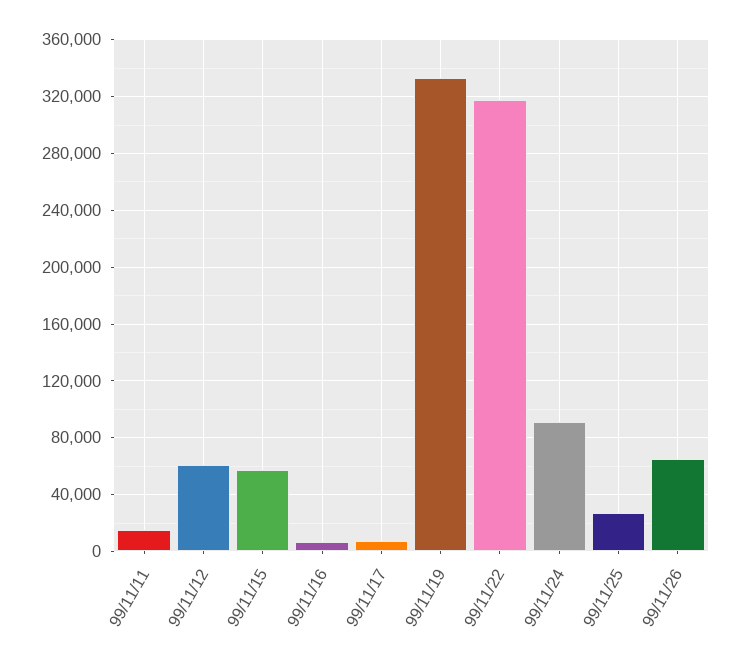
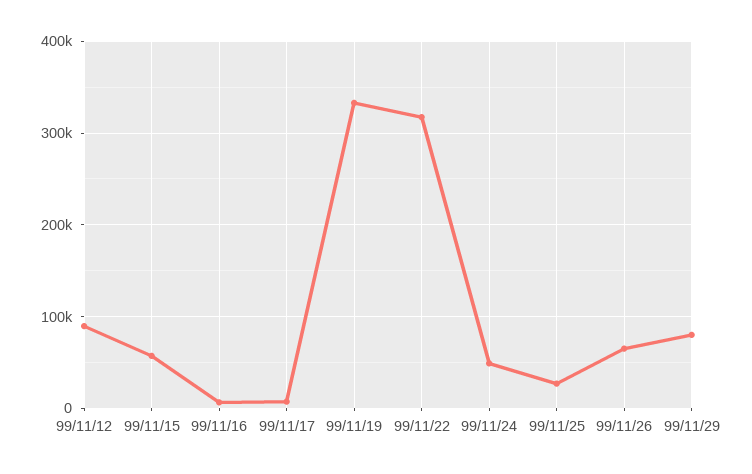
99/11/11: 15000 -> none
99/11/12: 60000 -> 90000
99/11/24: 90000 -> 50000
99/11/29: none -> 80000

